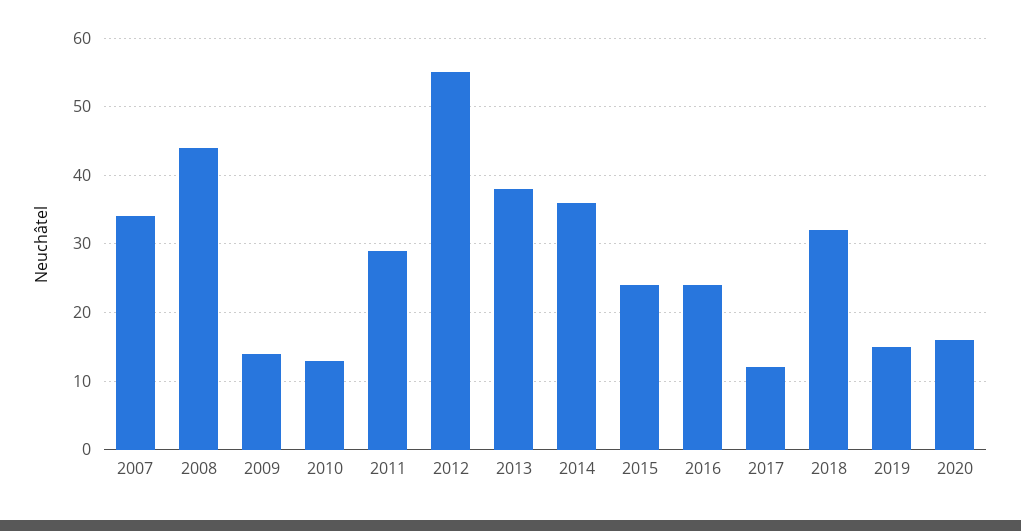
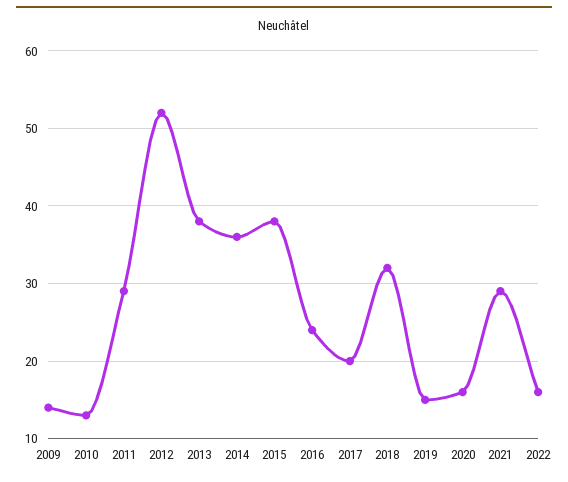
2007: 34 -> none
2008: 44 -> none
2012: 55 -> 52
2015: 24 -> 38
2017: 12 -> 20
2021: none -> 29
2022: none -> 16

